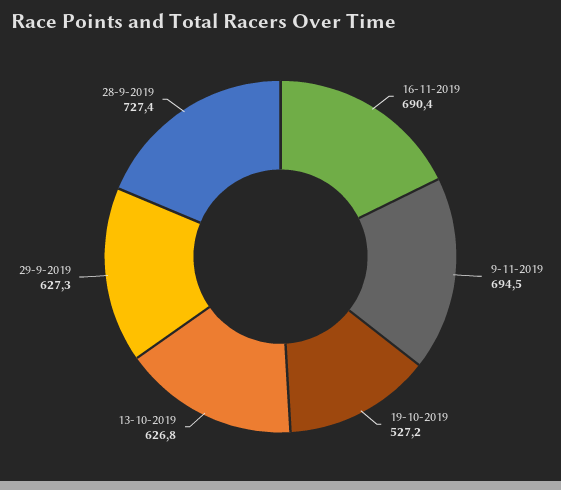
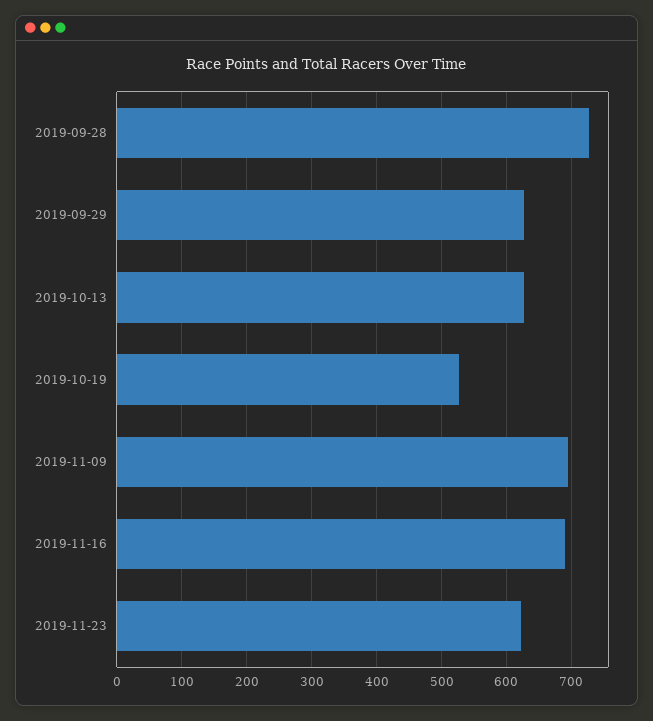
2019-11-23: none -> 620

